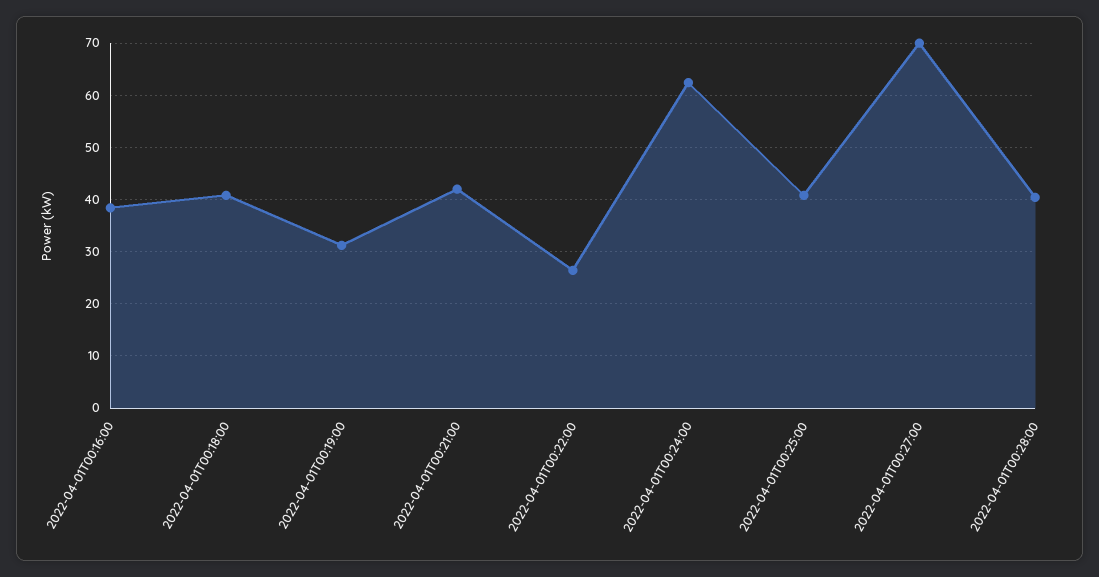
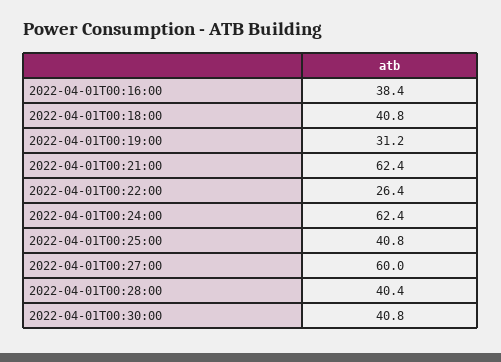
2022-04-01T00:21:00: 42 -> 62.4
2022-04-01T00:27:00: 70 -> 60
2022-04-01T00:30:00: none -> 40.8

